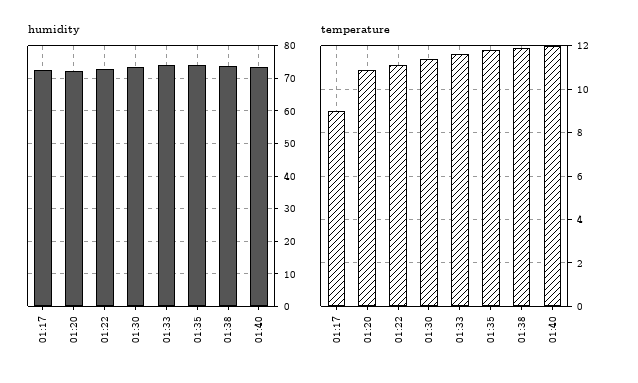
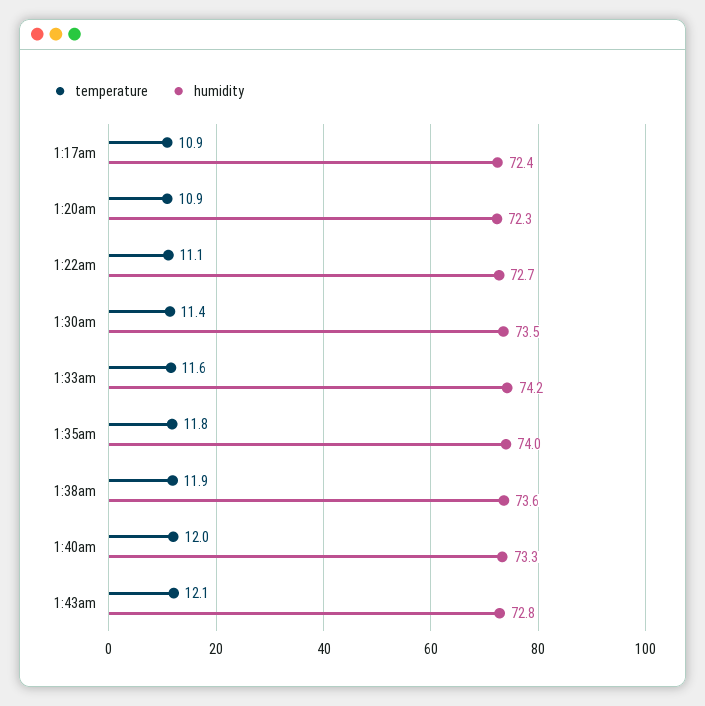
temperature, 01:17: 9 -> 10.9
temperature, 1:43am: none -> 12.1
humidity, 1:43am: none -> 72.8

